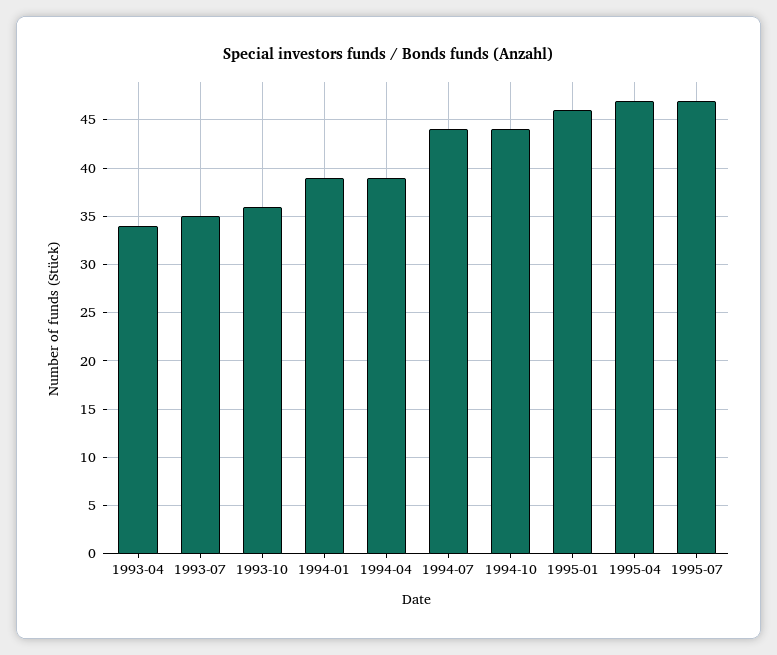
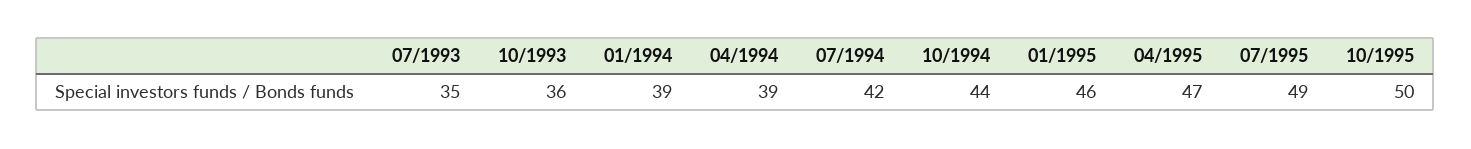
1993-04: 34 -> none
1994-07: 44 -> 42
1995-07: 47 -> 49
10/1995: none -> 50

